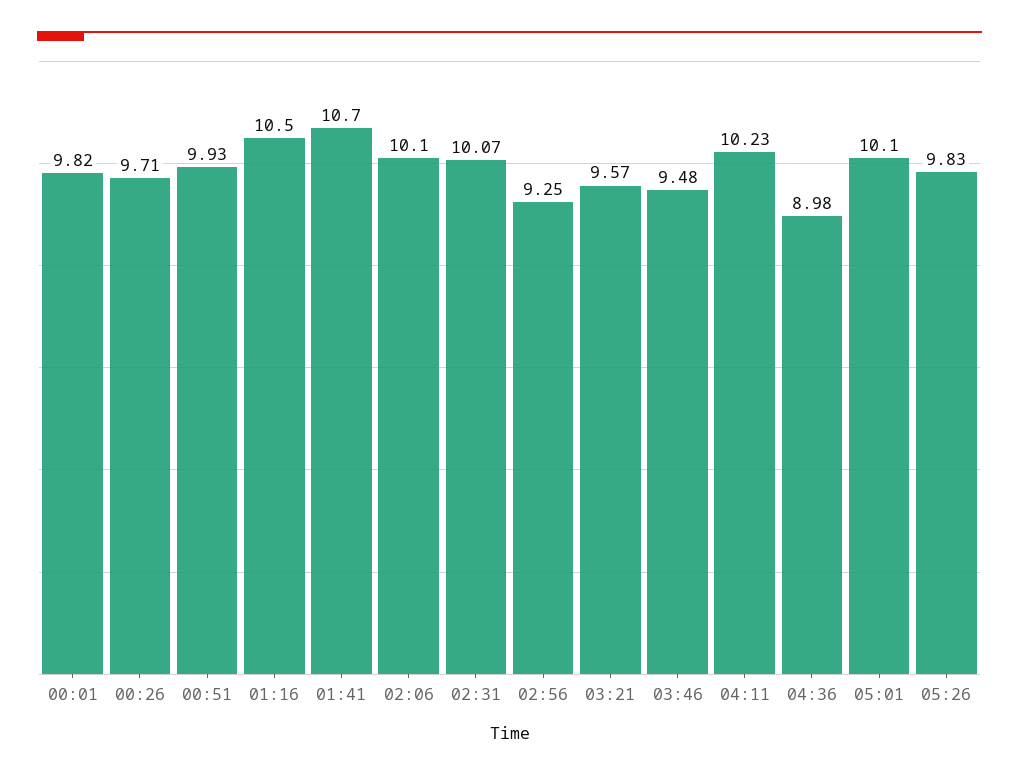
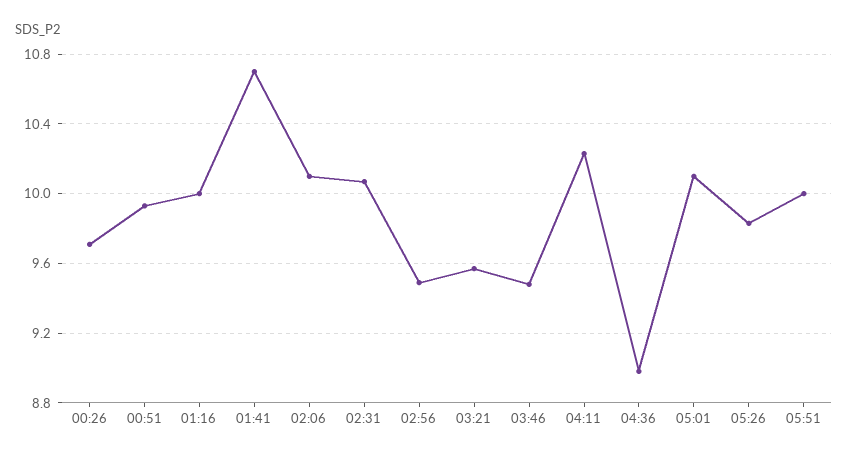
00:01: 9.82 -> none
01:16: 10.5 -> 10
02:56: 9.25 -> 9.5
05:51: none -> 10

